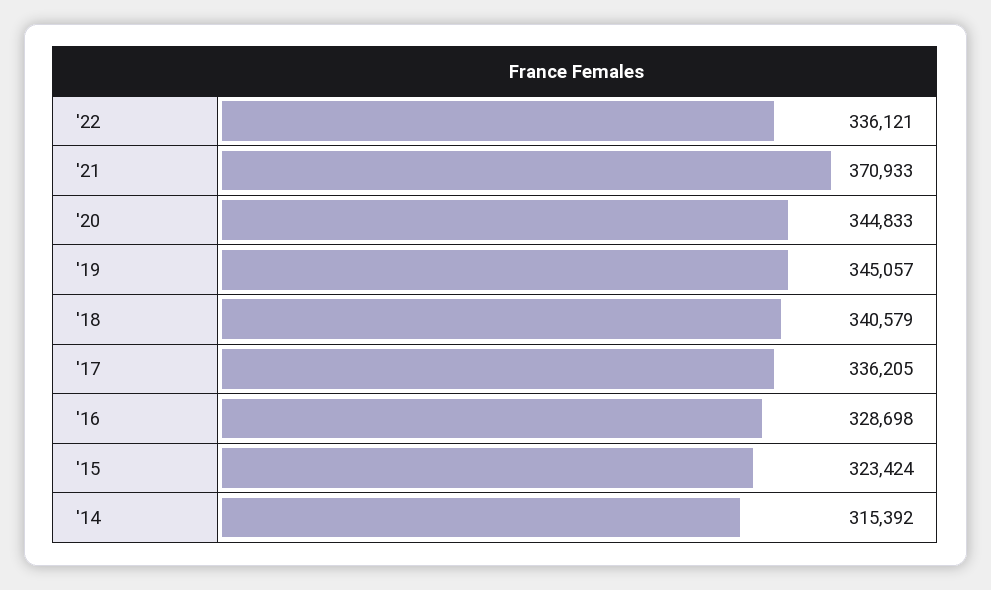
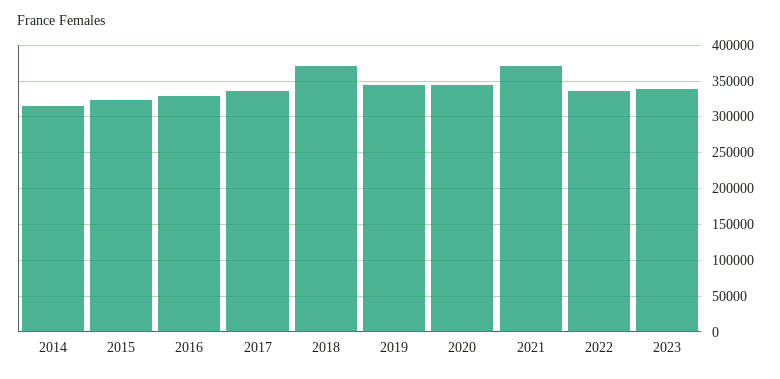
'18: 340579 -> 370000
2023: none -> 340000

